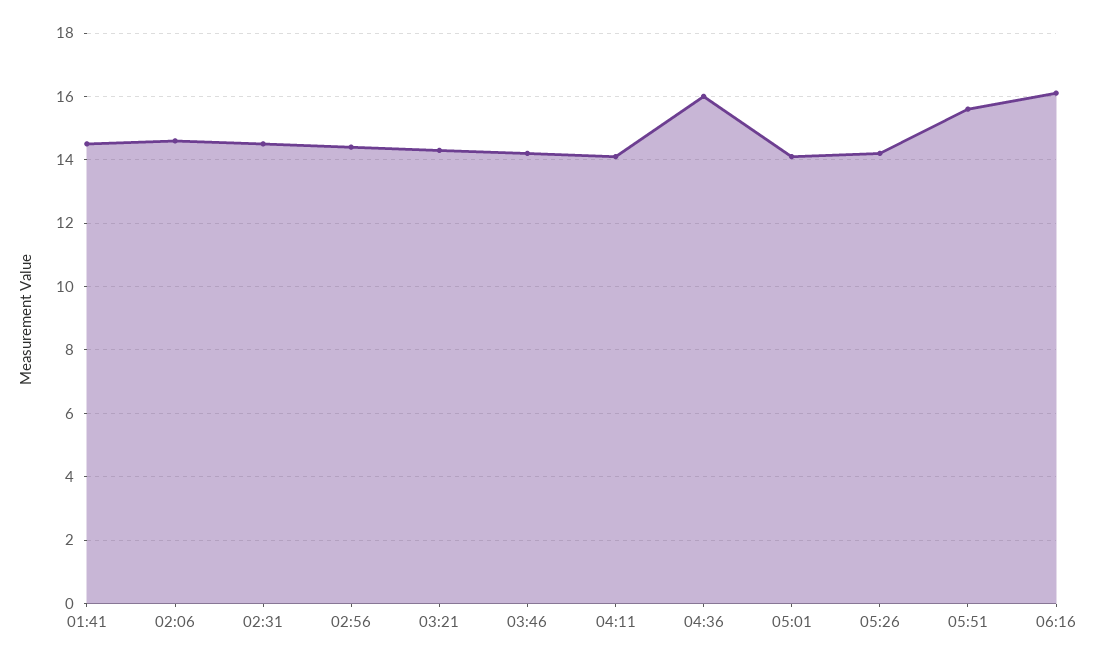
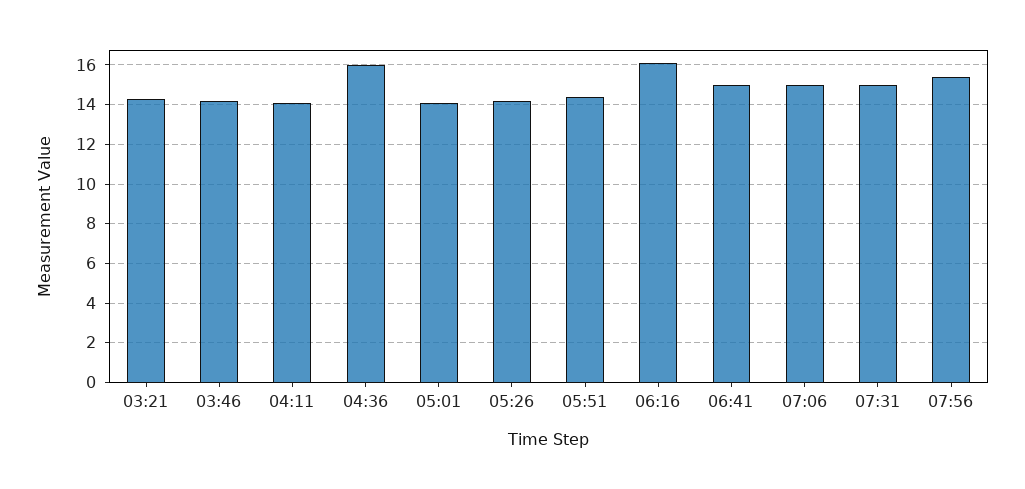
01:41: 14.5 -> none
02:06: 14.5 -> none
02:31: 14.5 -> none
02:56: 14.5 -> none
05:51: 15.5 -> 14.5
06:41: none -> 15
07:06: none -> 15
07:31: none -> 15
07:56: none -> 15.5

